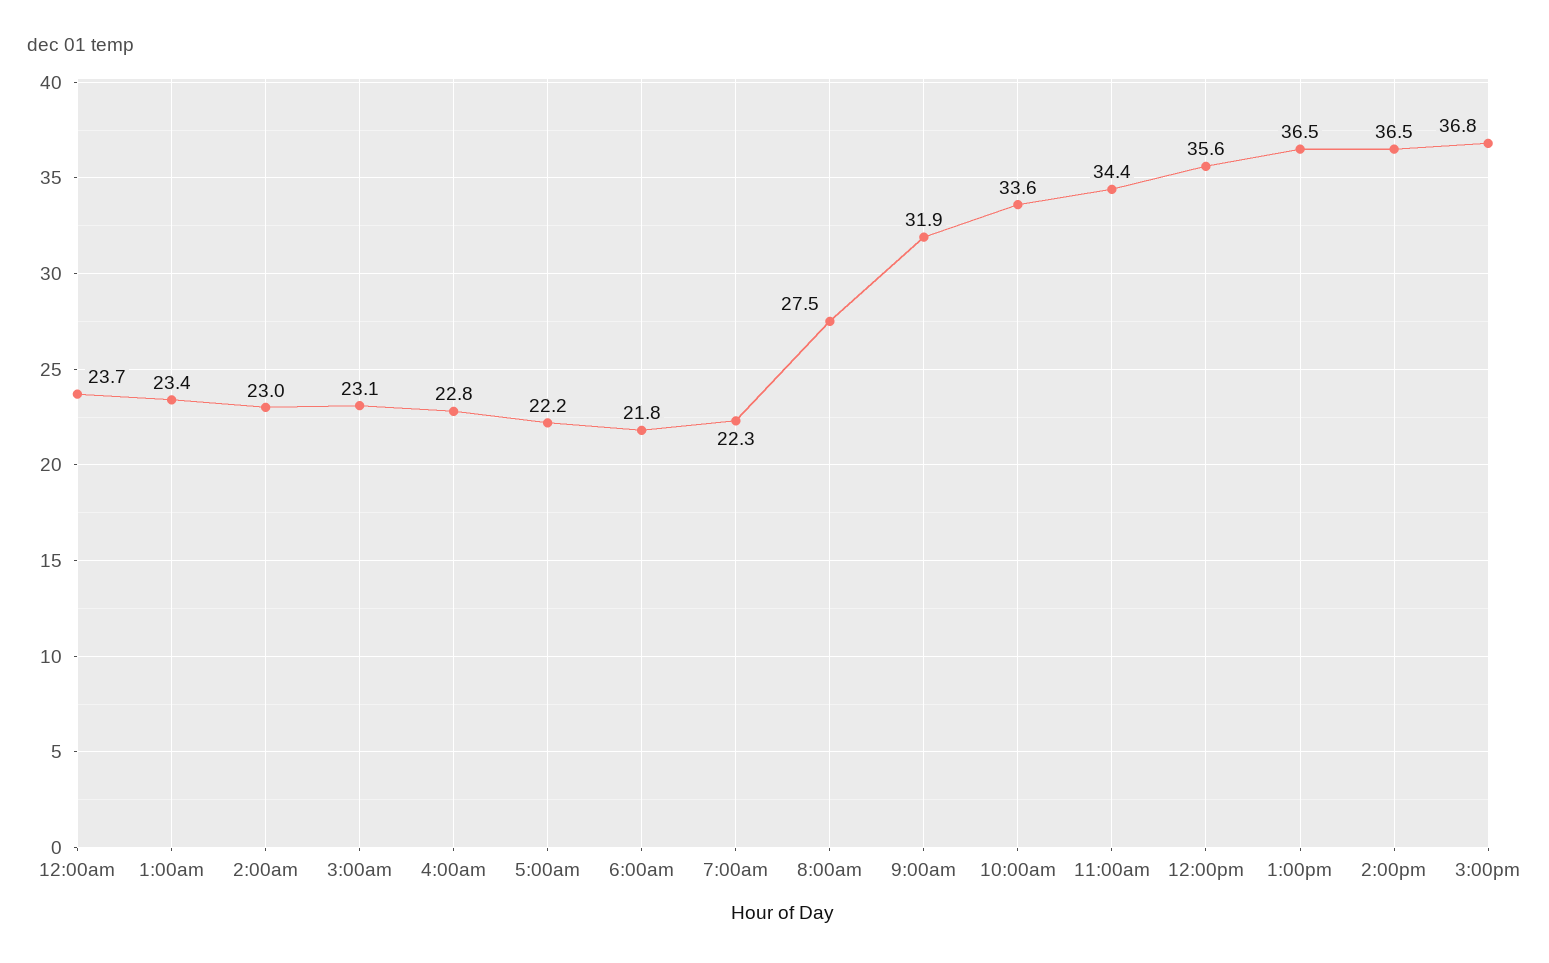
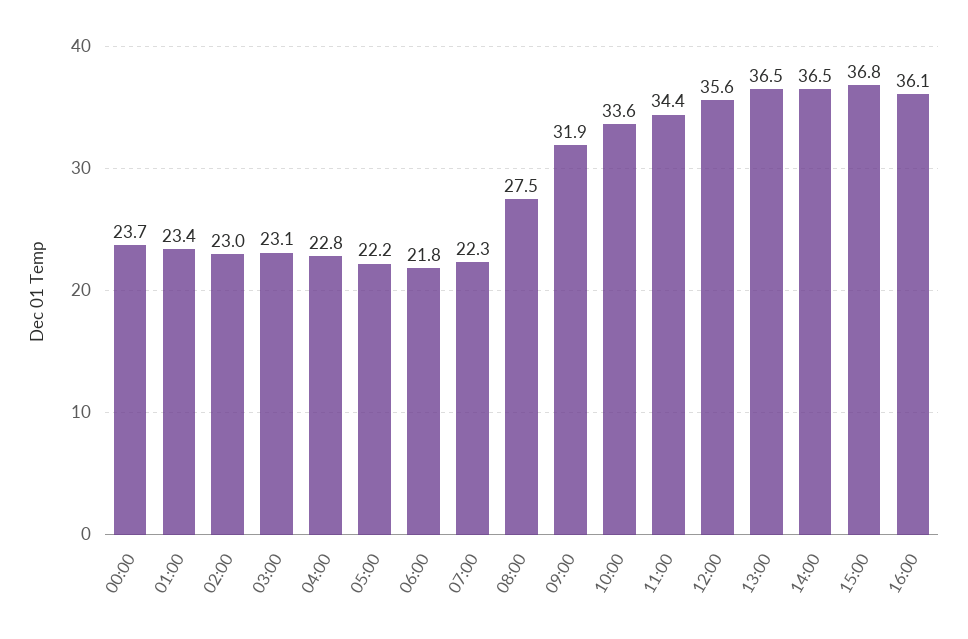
16:00: none -> 36.1

